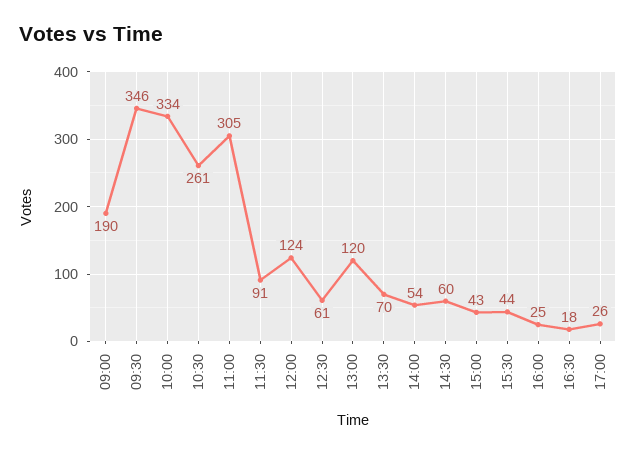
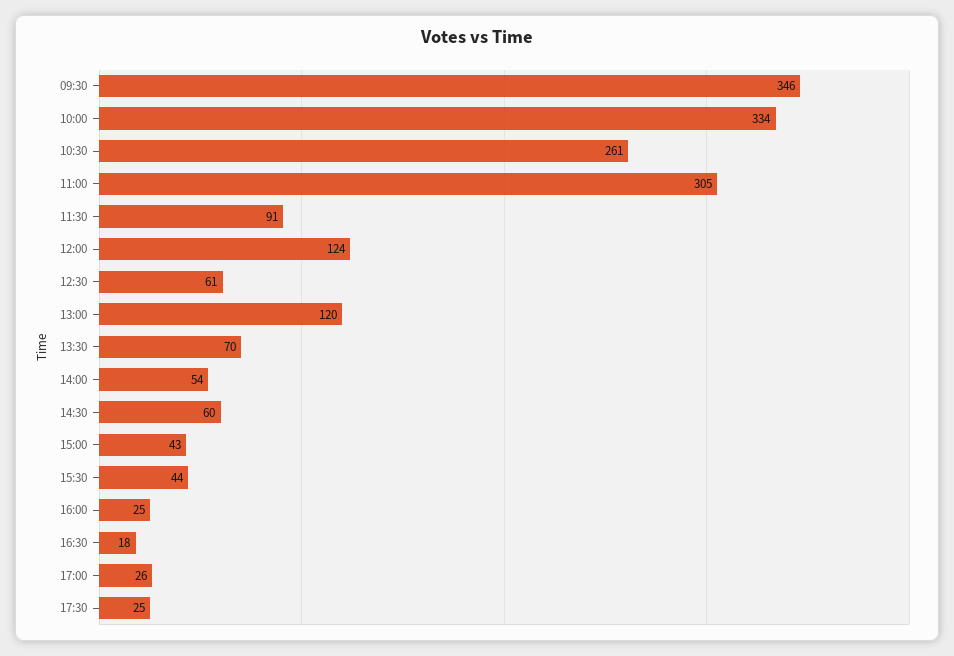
09:00: 190 -> none
17:30: none -> 25

